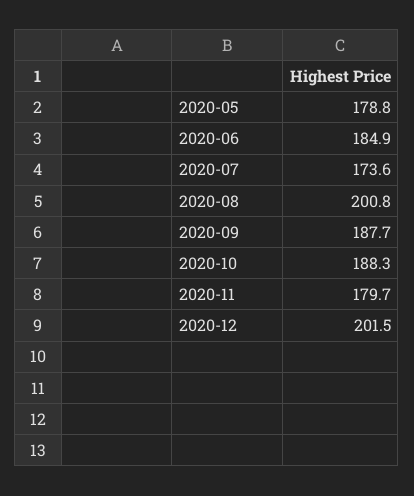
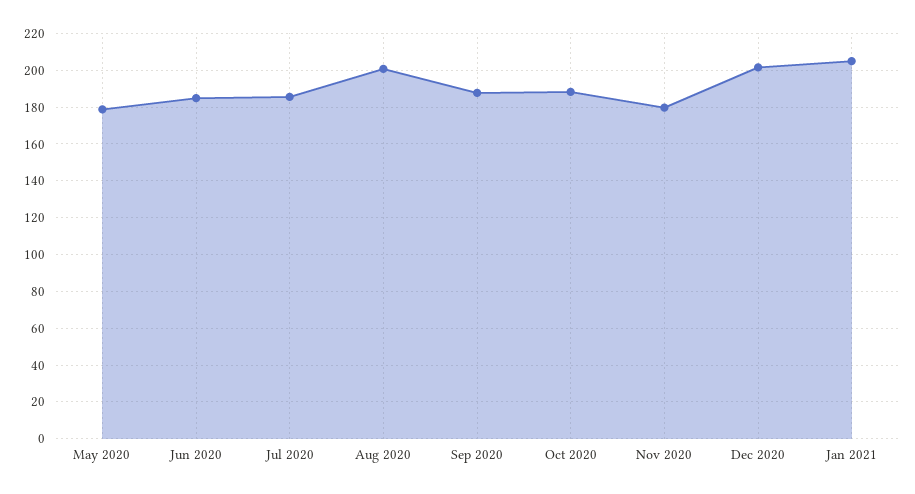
2020-07: 173.6 -> 185
Jan 2021: none -> 205

